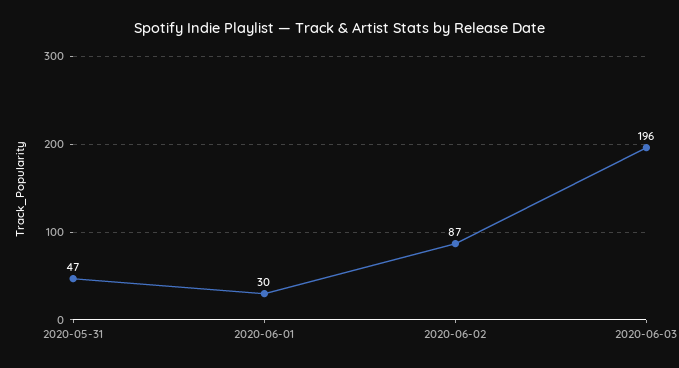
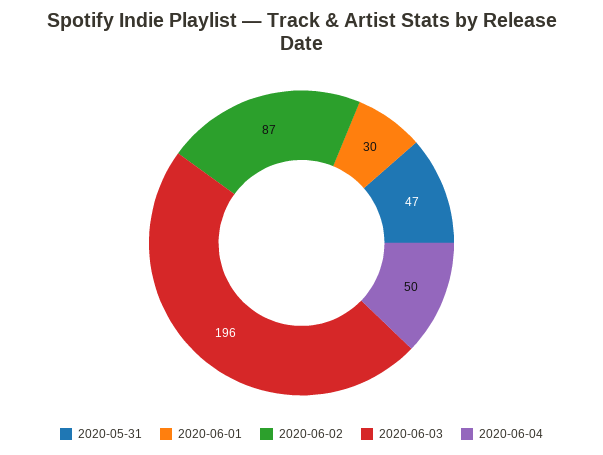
2020-06-04: none -> 50

